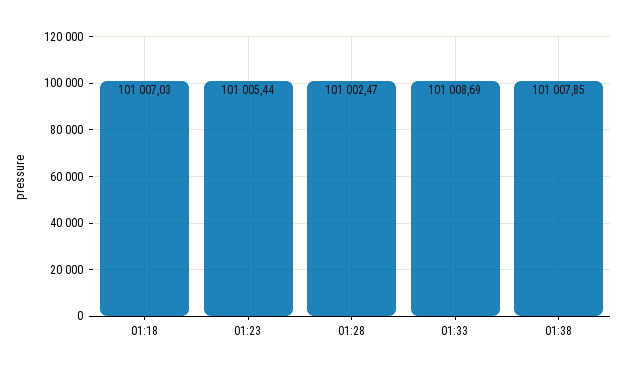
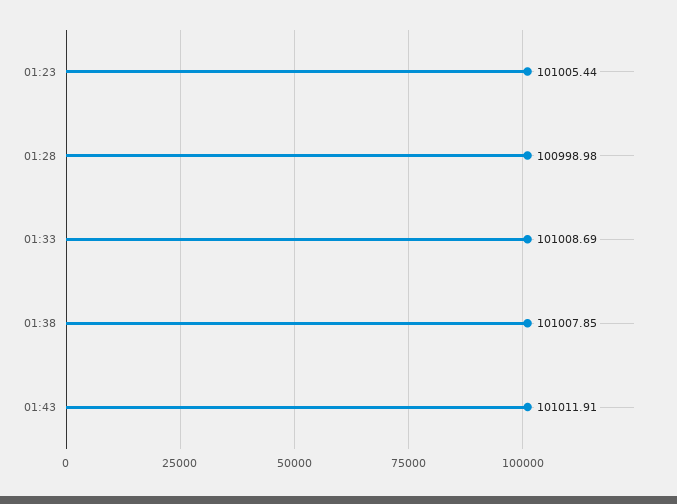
01:18: 101007.03 -> none
01:28: 101002.47 -> 100998.98
01:43: none -> 101011.91

